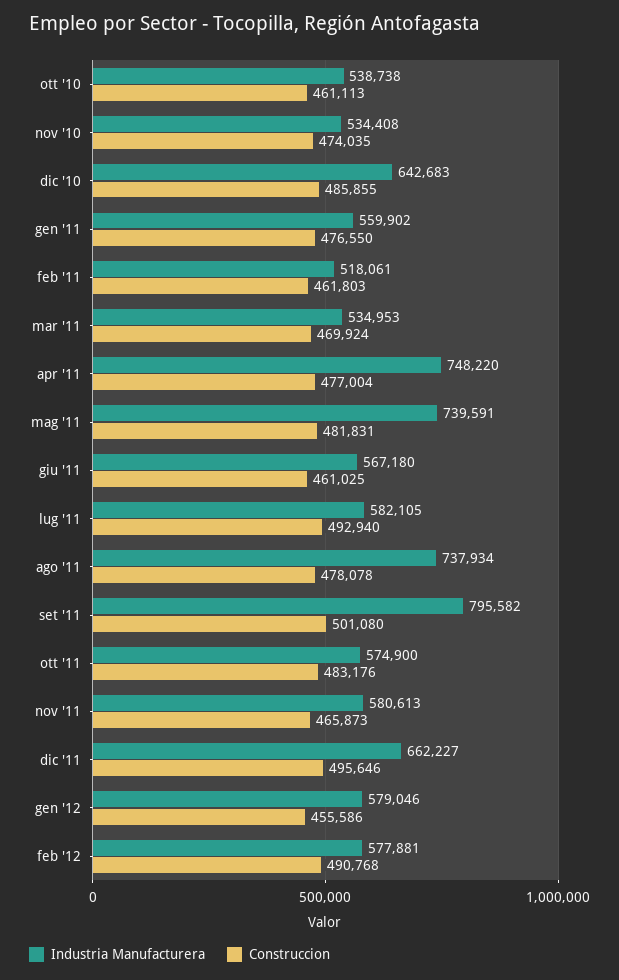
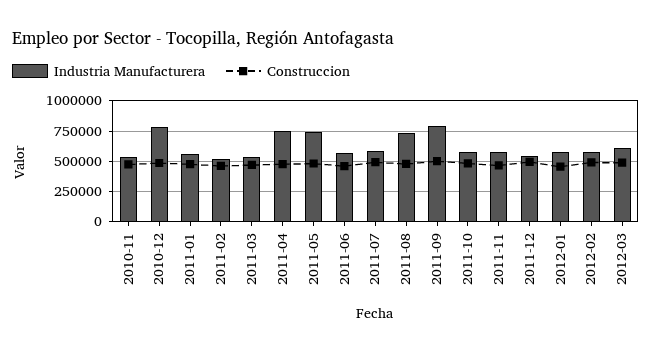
Industria Manufacturera, ott '10: 538738 -> none
Construccion, ott '10: 461113 -> none
Industria Manufacturera, dic '10: 642683 -> 800000
Industria Manufacturera, dic '11: 662227 -> 550000
Industria Manufacturera, 2012-03: none -> 600000
Construccion, 2012-03: none -> 500000

